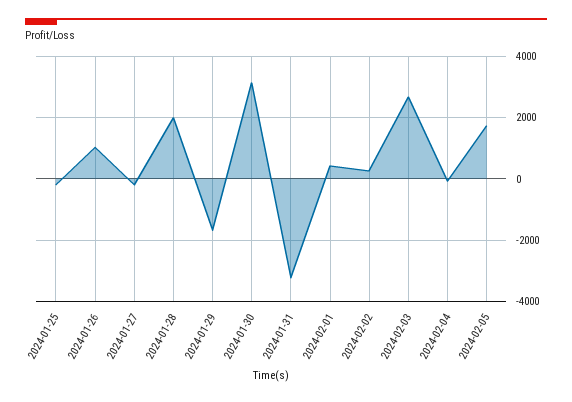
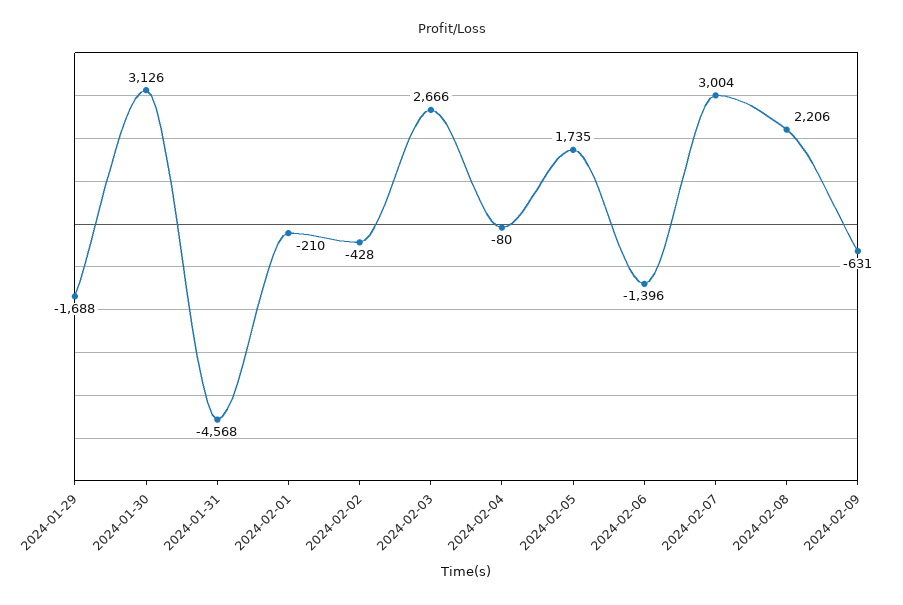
2024-01-25: -200 -> none
2024-01-26: 1000 -> none
2024-01-27: -200 -> none
2024-01-28: 2000 -> none
2024-01-31: -3200 -> -4568
2024-02-01: 400 -> -210
2024-02-02: 200 -> -428
2024-02-06: none -> -1396
2024-02-07: none -> 3004
2024-02-08: none -> 2206
2024-02-09: none -> -631

